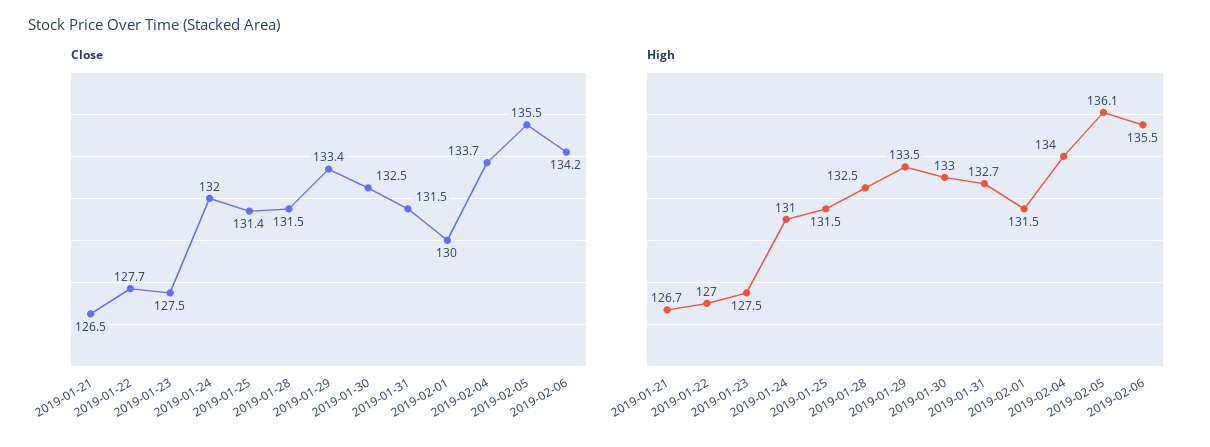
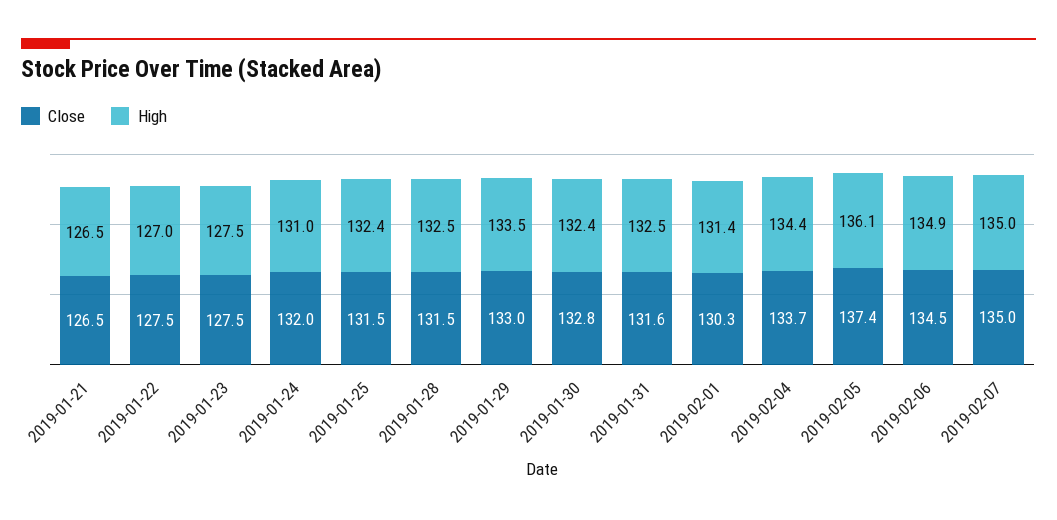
Close, 2019-01-22: 127.7 -> 127.5
Close, 2019-01-25: 131.4 -> 131.5
Close, 2019-01-29: 133.4 -> 133
Close, 2019-01-30: 132.5 -> 132.8
Close, 2019-01-31: 131.5 -> 131.6
Close, 2019-02-01: 130 -> 130.3
Close, 2019-02-05: 135.5 -> 137.4
Close, 2019-02-06: 134.2 -> 134.5
High, 2019-01-21: 126.7 -> 126.5
High, 2019-01-25: 131.5 -> 132.4
High, 2019-01-30: 133 -> 132.4
High, 2019-01-31: 132.7 -> 132.5
High, 2019-02-01: 131.5 -> 131.4
High, 2019-02-04: 134 -> 134.4
High, 2019-02-06: 135.5 -> 134.9
Close, 2019-02-07: none -> 135
High, 2019-02-07: none -> 135

